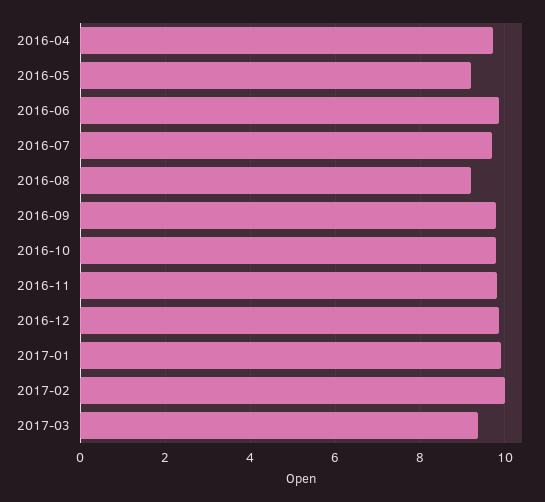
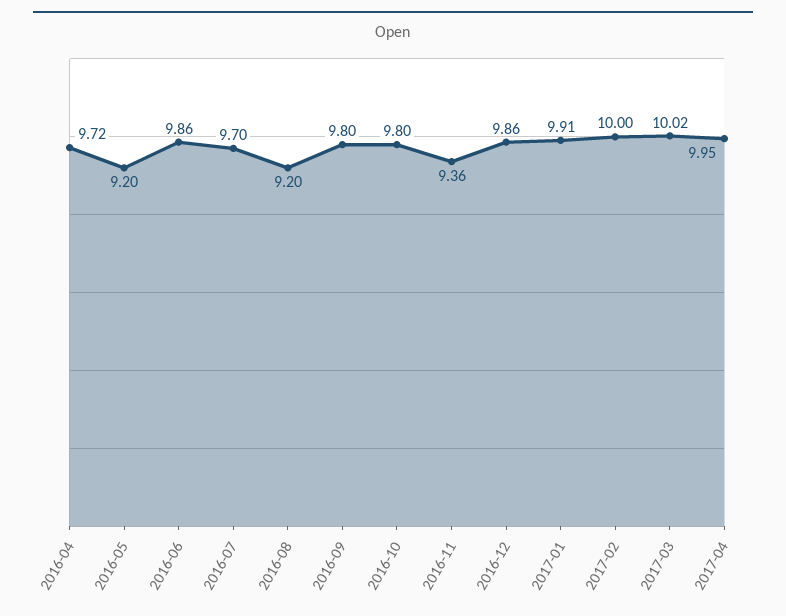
2016-11: 9.8 -> 9.36
2017-03: 9.4 -> 10.02
2017-04: none -> 9.95

